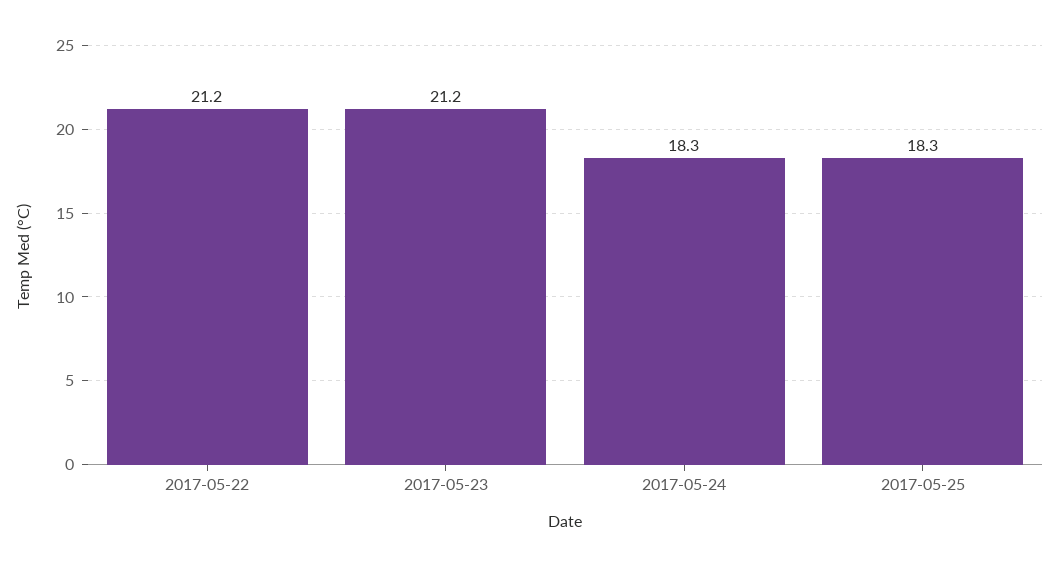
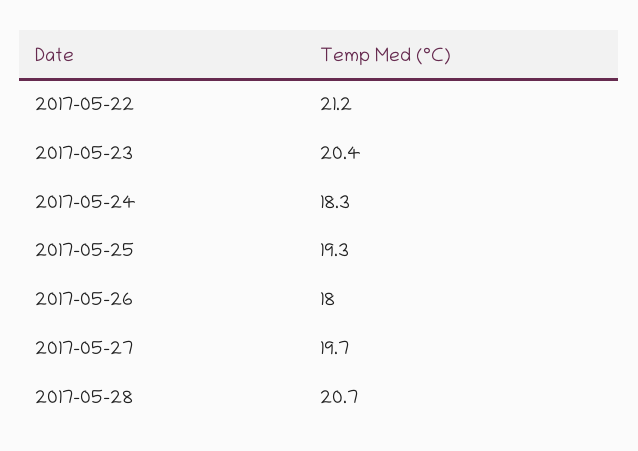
2017-05-23: 21.2 -> 20.4
2017-05-25: 18.3 -> 19.3
2017-05-26: none -> 18
2017-05-27: none -> 19.7
2017-05-28: none -> 20.7

